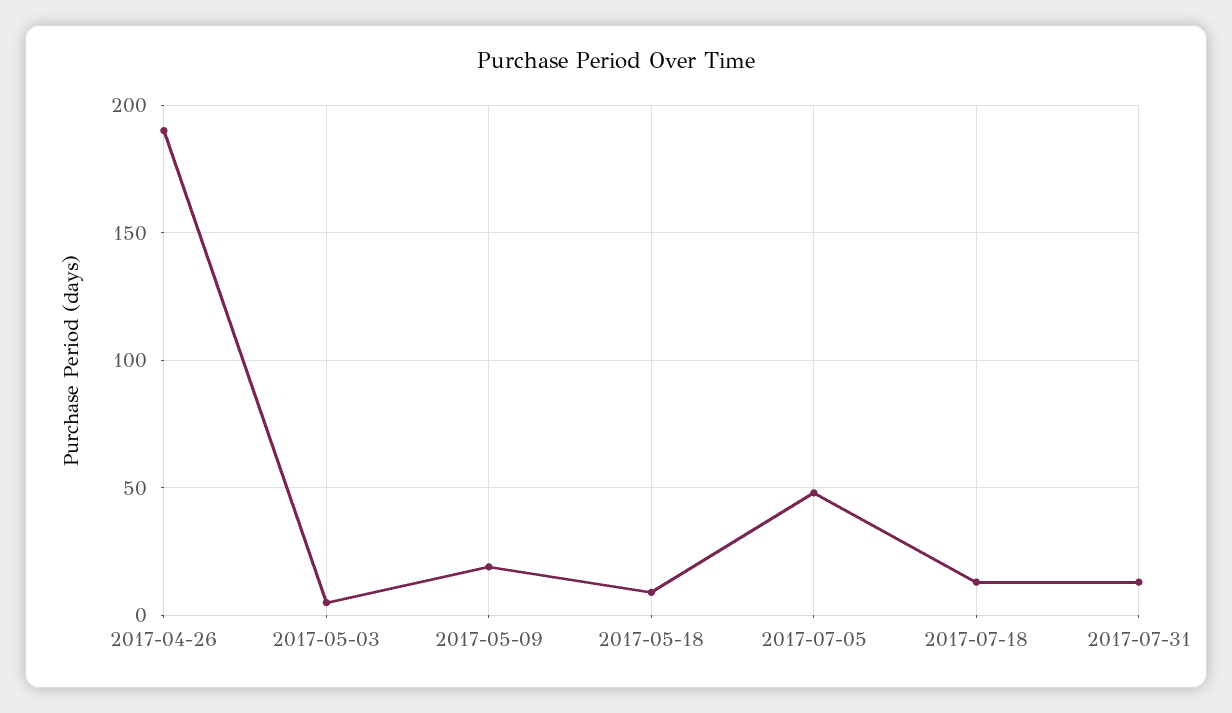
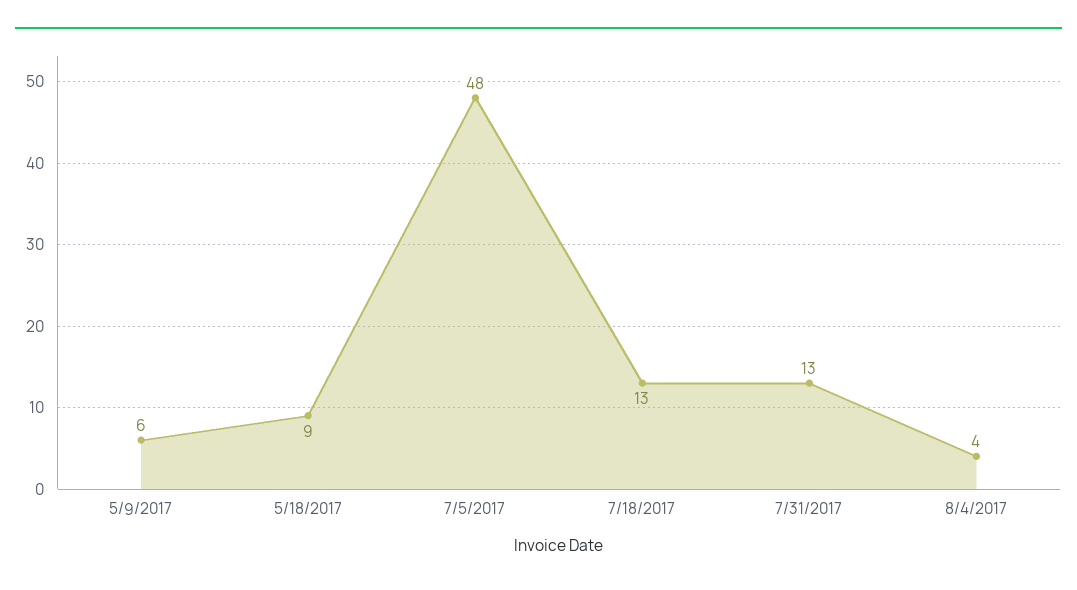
2017-04-26: 190 -> none
2017-05-03: 5 -> none
2017-05-09: 20 -> 6
8/4/2017: none -> 4

